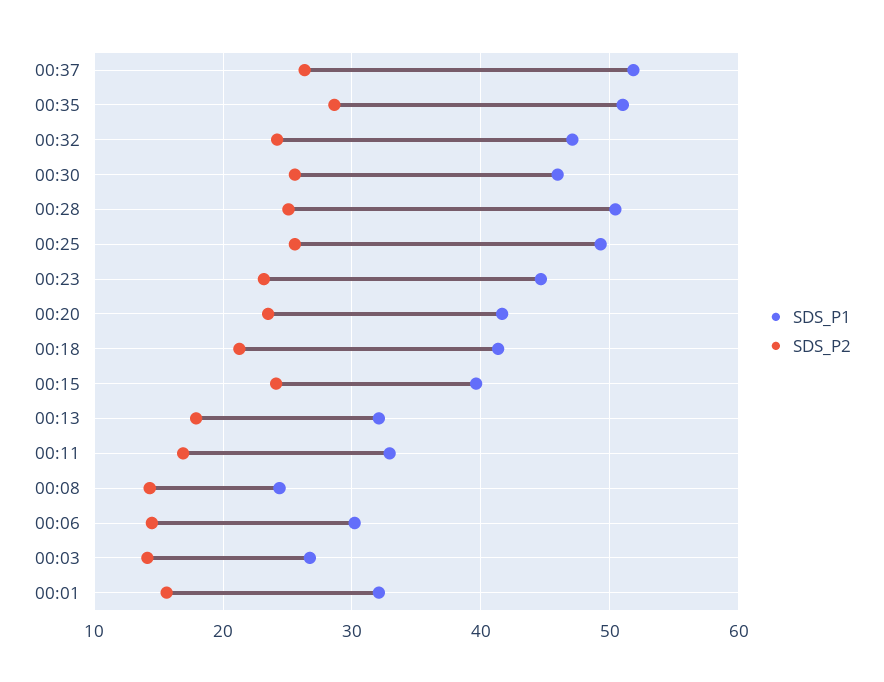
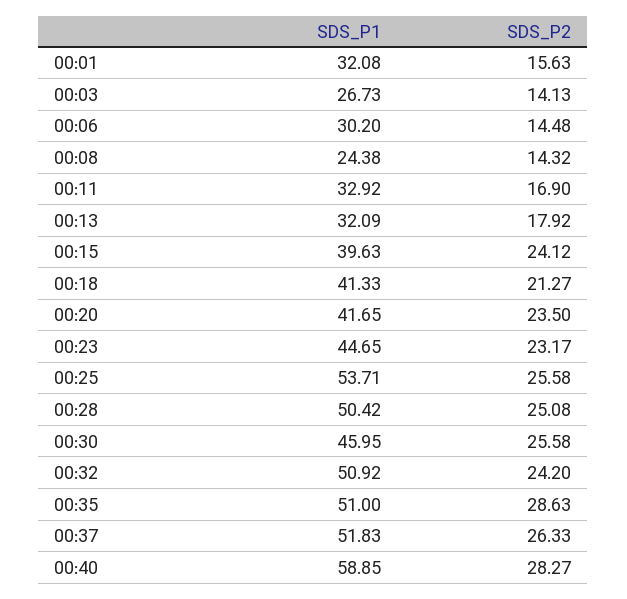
SDS_P1, 00:32: 47 -> 50.92
SDS_P1, 00:25: 49 -> 53.71
SDS_P1, 00:40: none -> 58.85
SDS_P2, 00:40: none -> 28.27

